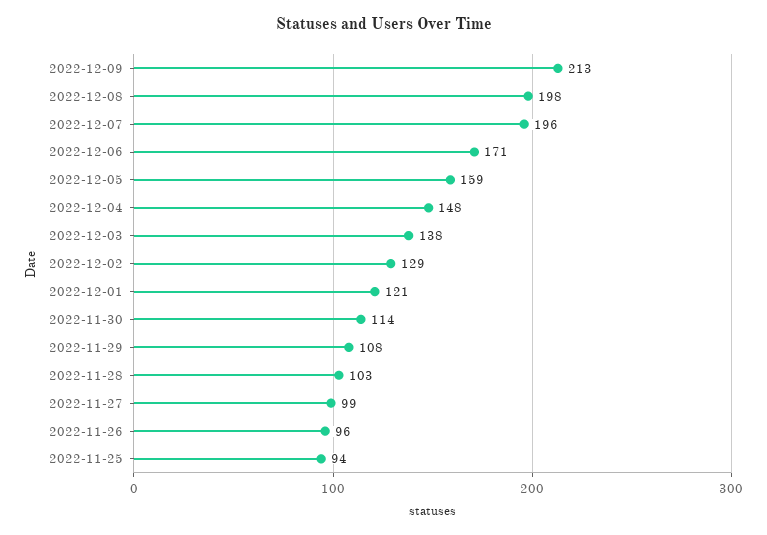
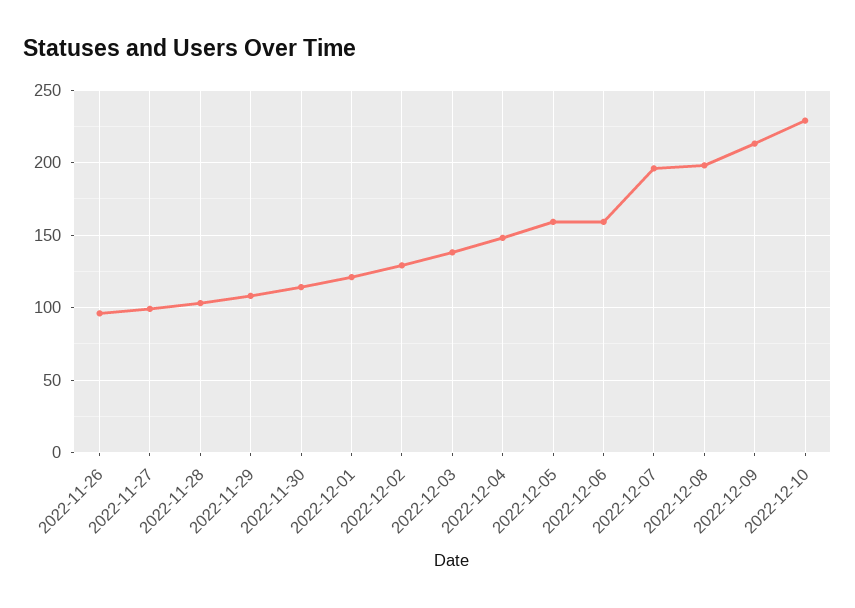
2022-12-06: 171 -> 160
2022-11-25: 94 -> none
2022-12-10: none -> 230

